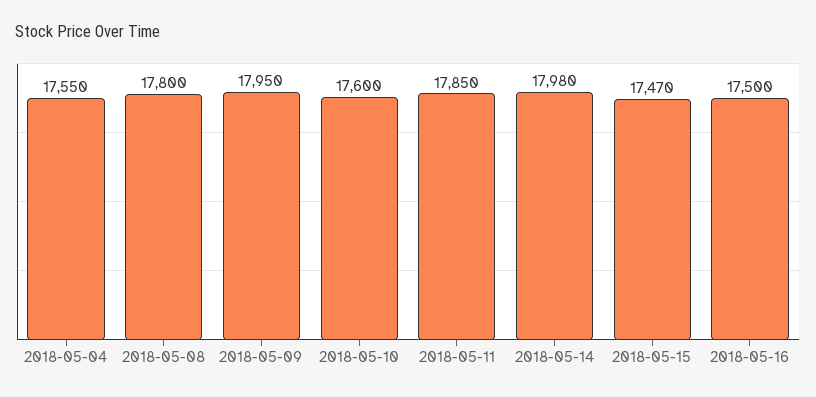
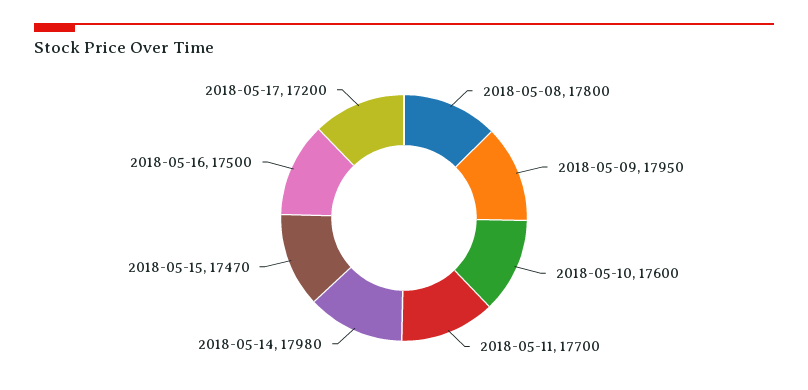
2018-05-04: 17550 -> none
2018-05-11: 17850 -> 17700
2018-05-17: none -> 17200

